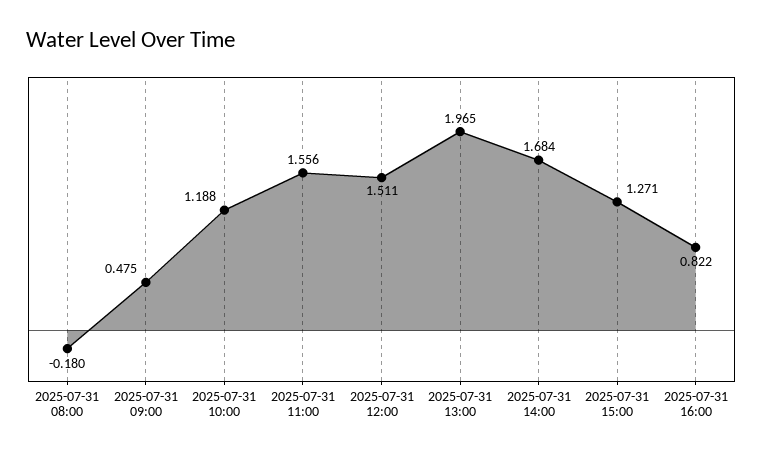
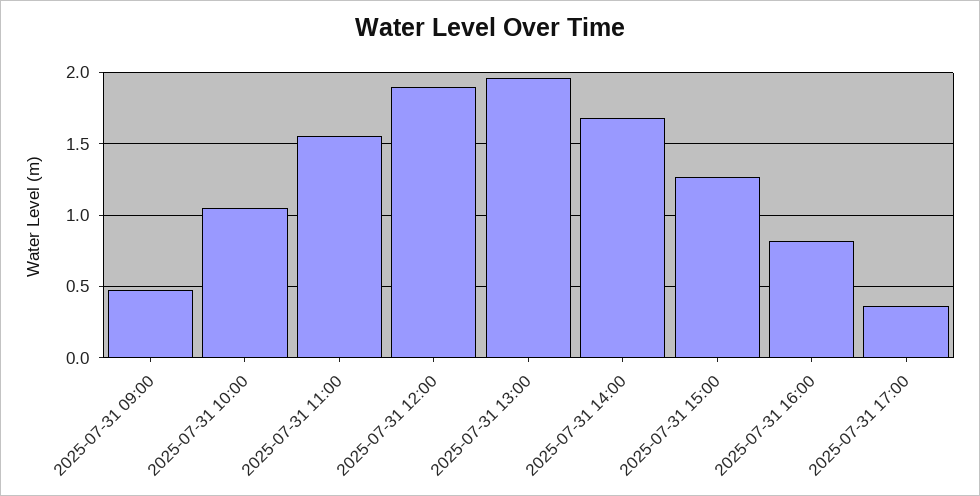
2025-07-31 08:00: -0.18 -> none
2025-07-31 10:00: 1.188 -> 1.05
2025-07-31 12:00: 1.511 -> 1.9
2025-07-31 17:00: none -> 0.35

